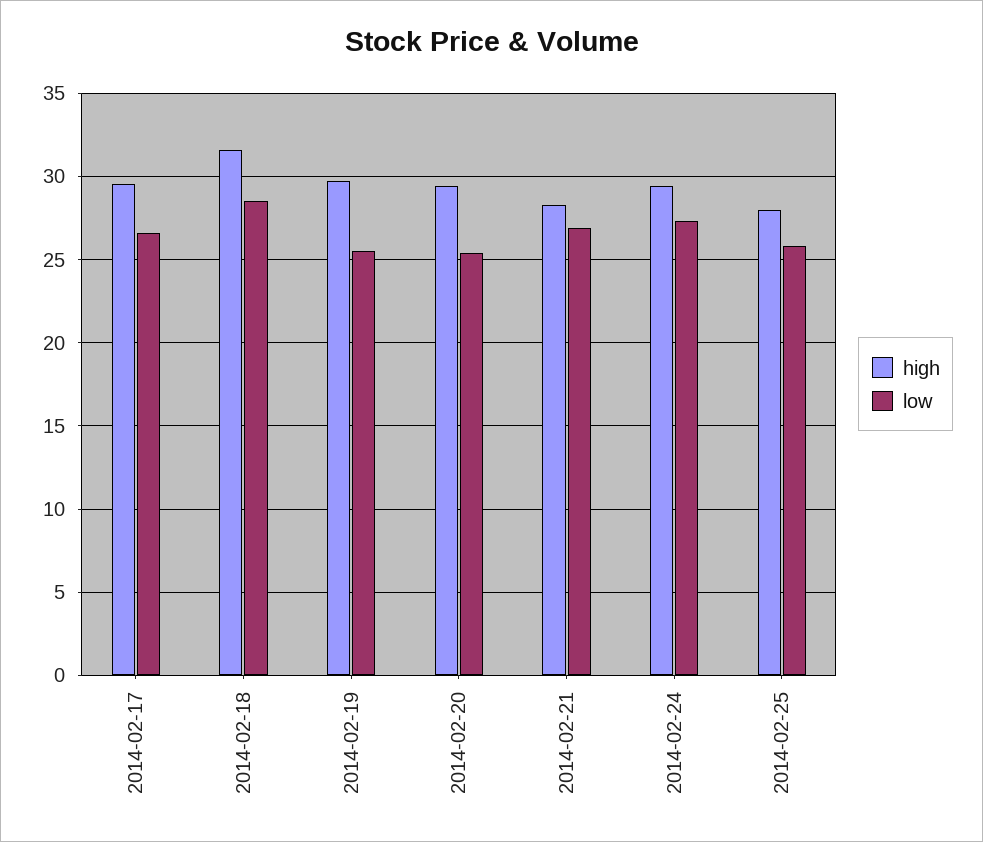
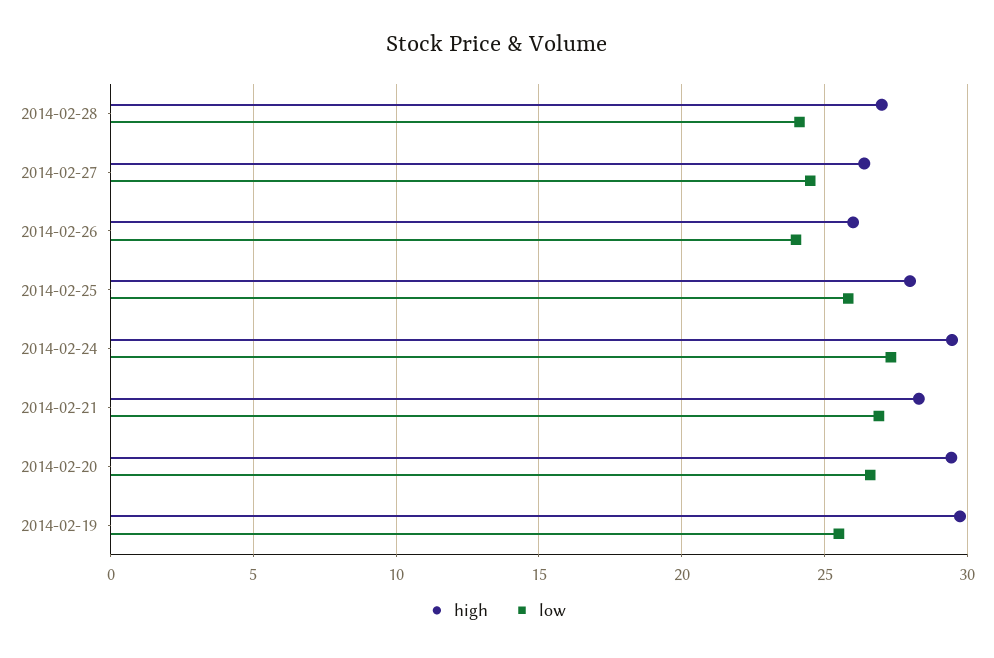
high, 2014-02-17: 29.5 -> none
low, 2014-02-17: 26.5 -> none
high, 2014-02-18: 31.5 -> none
low, 2014-02-18: 28.5 -> none
low, 2014-02-20: 25.5 -> 26.5
high, 2014-02-28: none -> 27
low, 2014-02-28: none -> 24
high, 2014-02-27: none -> 26.5
low, 2014-02-27: none -> 24.5
high, 2014-02-26: none -> 26
low, 2014-02-26: none -> 24

